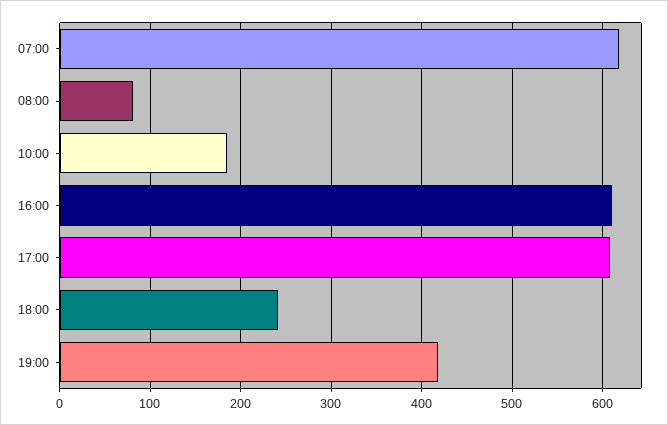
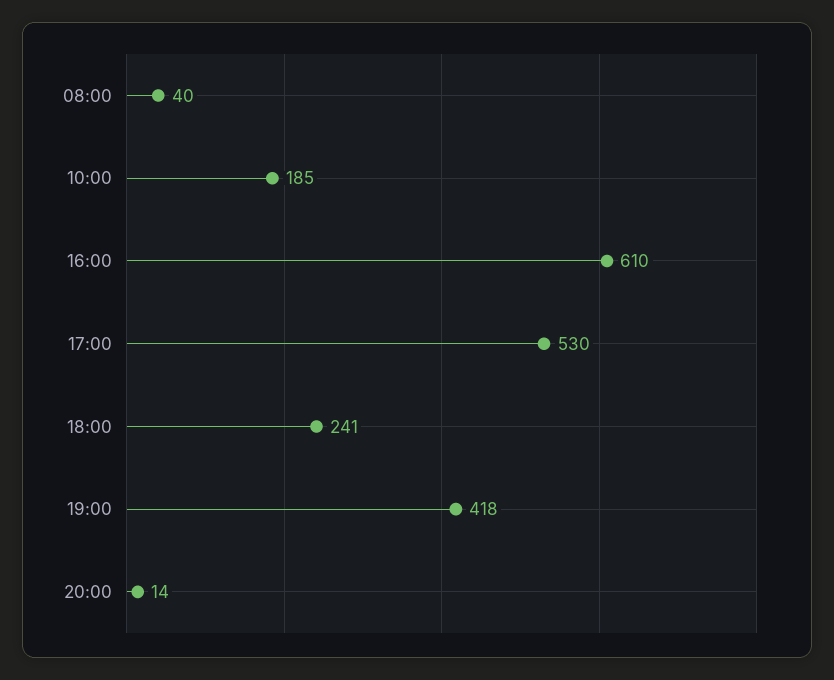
07:00: 620 -> none
08:00: 80 -> 40
17:00: 610 -> 530
20:00: none -> 14

